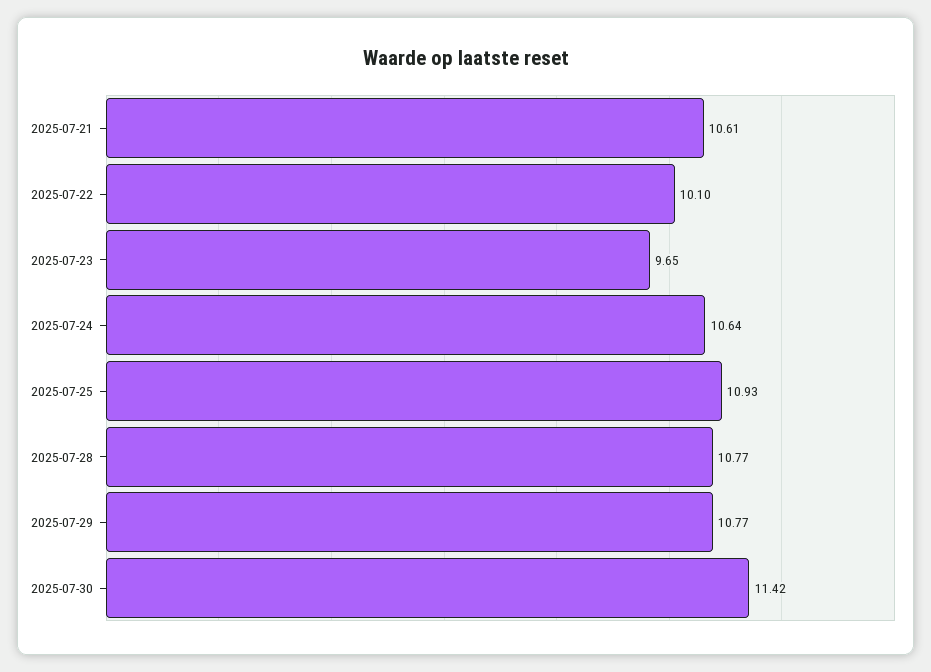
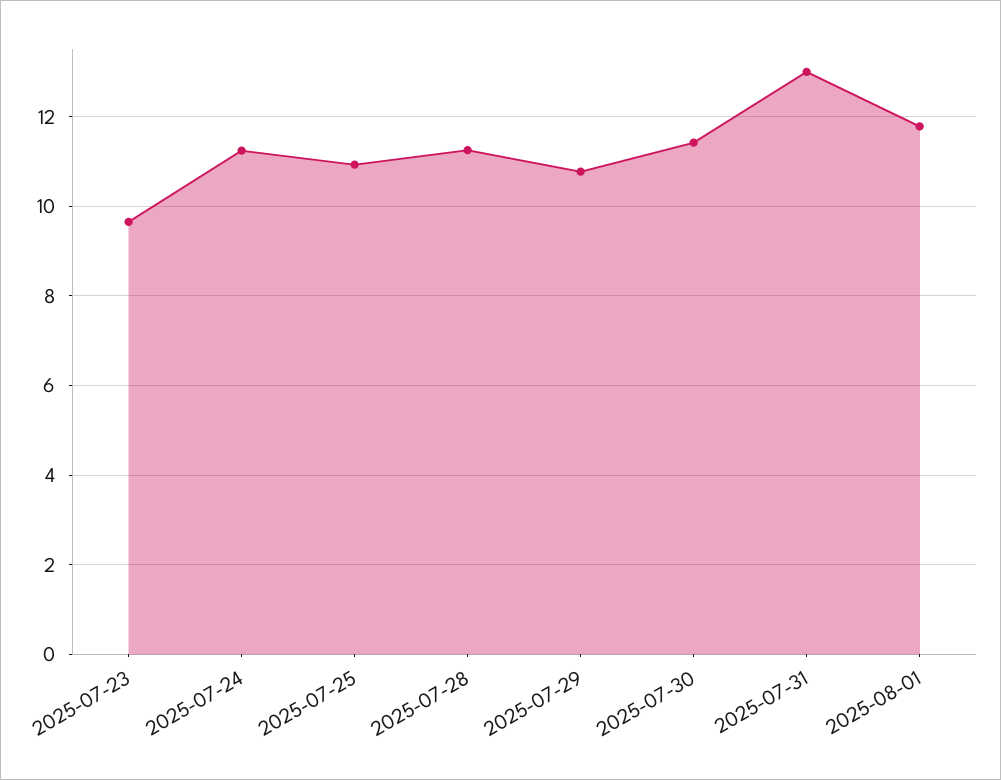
2025-07-21: 10.61 -> none
2025-07-22: 10.1 -> none
2025-07-24: 10.64 -> 11.2
2025-07-28: 10.77 -> 11.2
2025-07-31: none -> 13
2025-08-01: none -> 11.8

